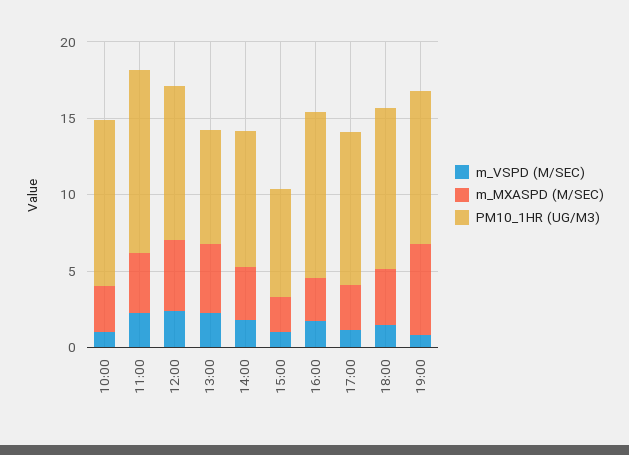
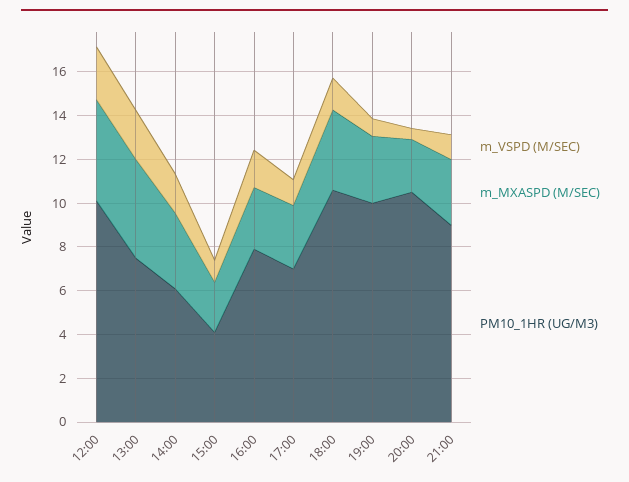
m_VSPD (M/SEC), 10:00: 1 -> none
m_MXASPD (M/SEC), 10:00: 3 -> none
PM10_1HR (UG/M3), 10:00: 11 -> none
m_VSPD (M/SEC), 11:00: 2 -> none
m_MXASPD (M/SEC), 11:00: 4 -> none
PM10_1HR (UG/M3), 11:00: 12 -> none
PM10_1HR (UG/M3), 14:00: 9 -> 6
PM10_1HR (UG/M3), 15:00: 7 -> 4
PM10_1HR (UG/M3), 16:00: 11 -> 8
PM10_1HR (UG/M3), 17:00: 10 -> 7
m_MXASPD (M/SEC), 19:00: 6 -> 3
m_VSPD (M/SEC), 20:00: none -> 0.5
m_MXASPD (M/SEC), 20:00: none -> 2.5
PM10_1HR (UG/M3), 20:00: none -> 10.5
m_VSPD (M/SEC), 21:00: none -> 1
m_MXASPD (M/SEC), 21:00: none -> 3
PM10_1HR (UG/M3), 21:00: none -> 9

